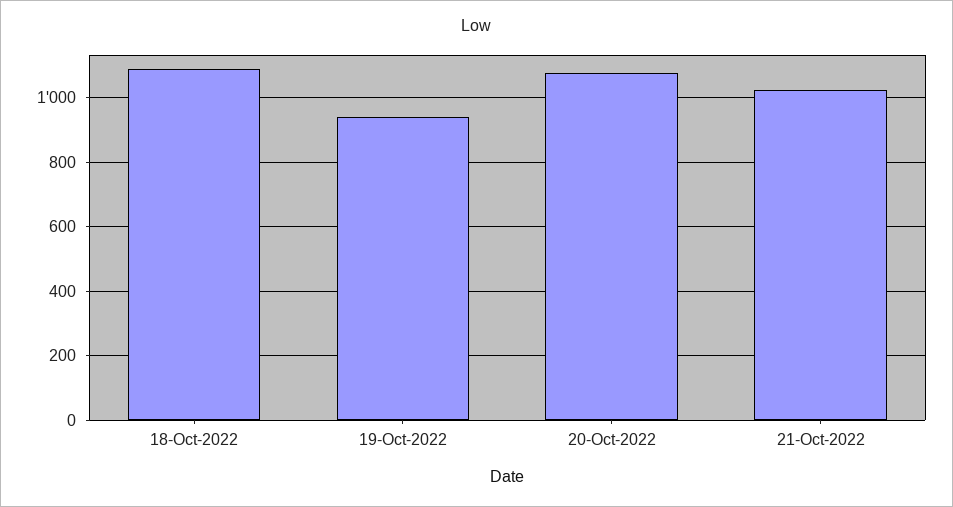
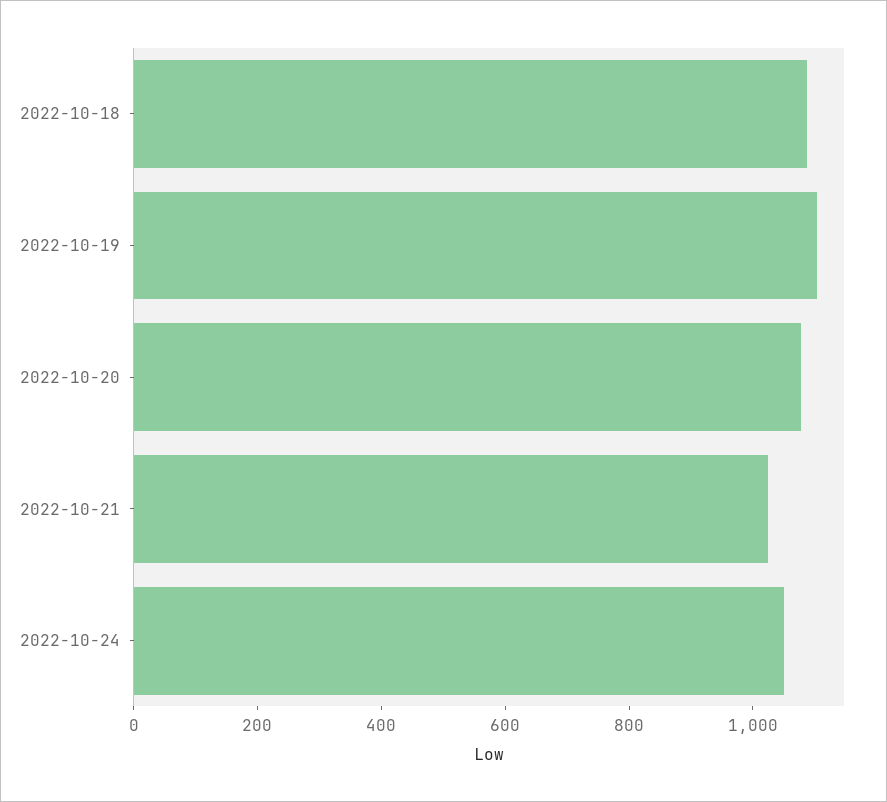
19-Oct-2022: 940 -> 1100
2022-10-24: none -> 1050

